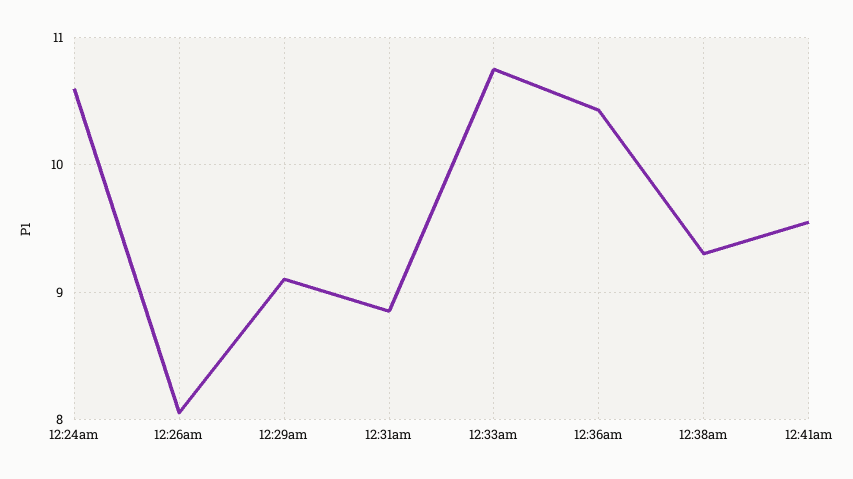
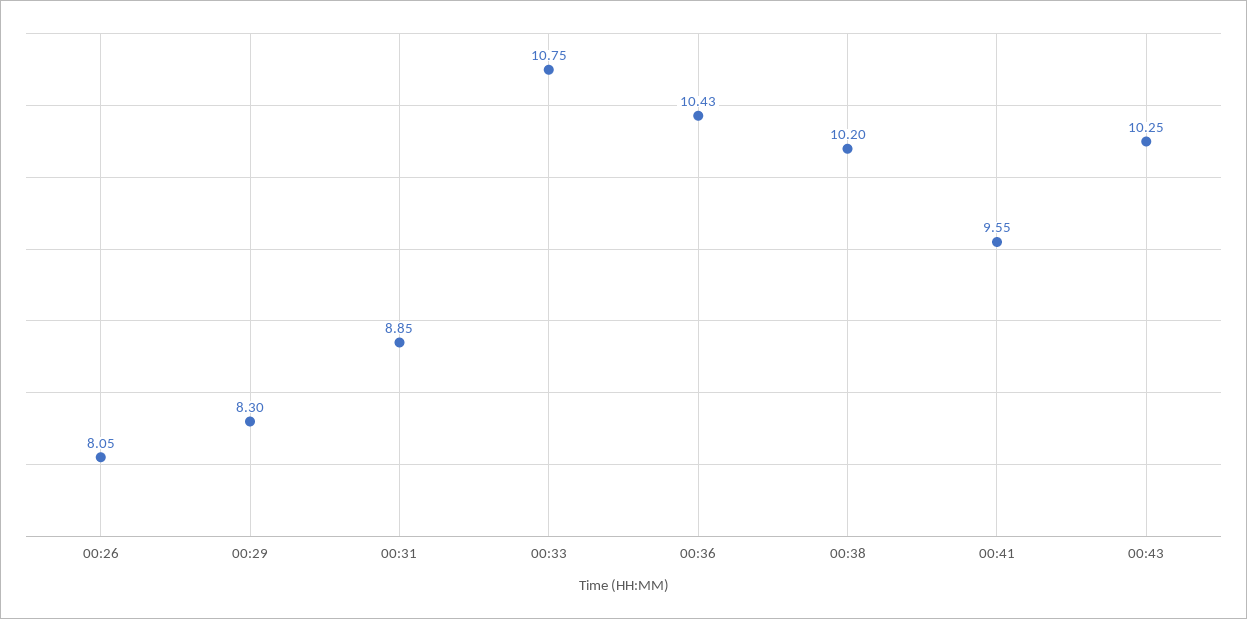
12:24am: 10.6 -> none
12:29am: 9.1 -> 8.3
12:38am: 9.3 -> 10.2
00:43: none -> 10.25

